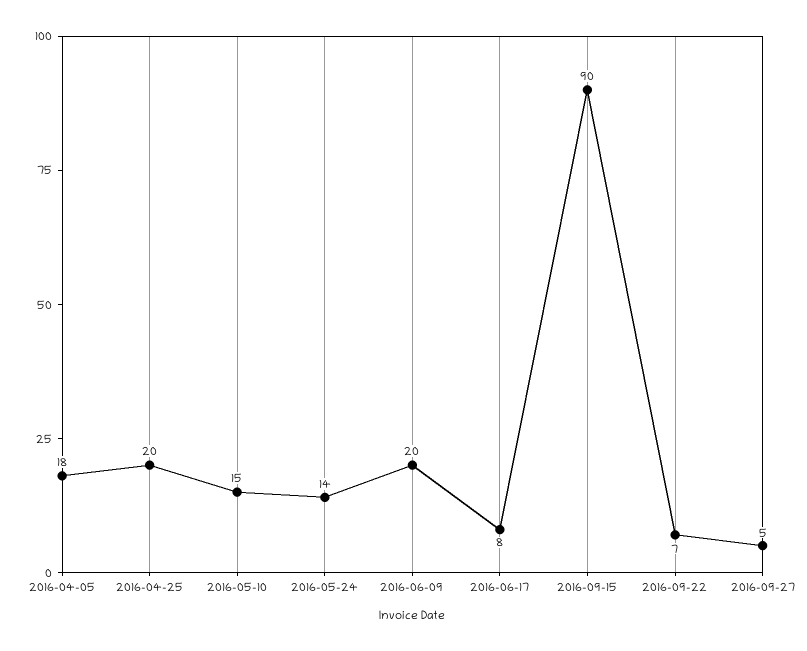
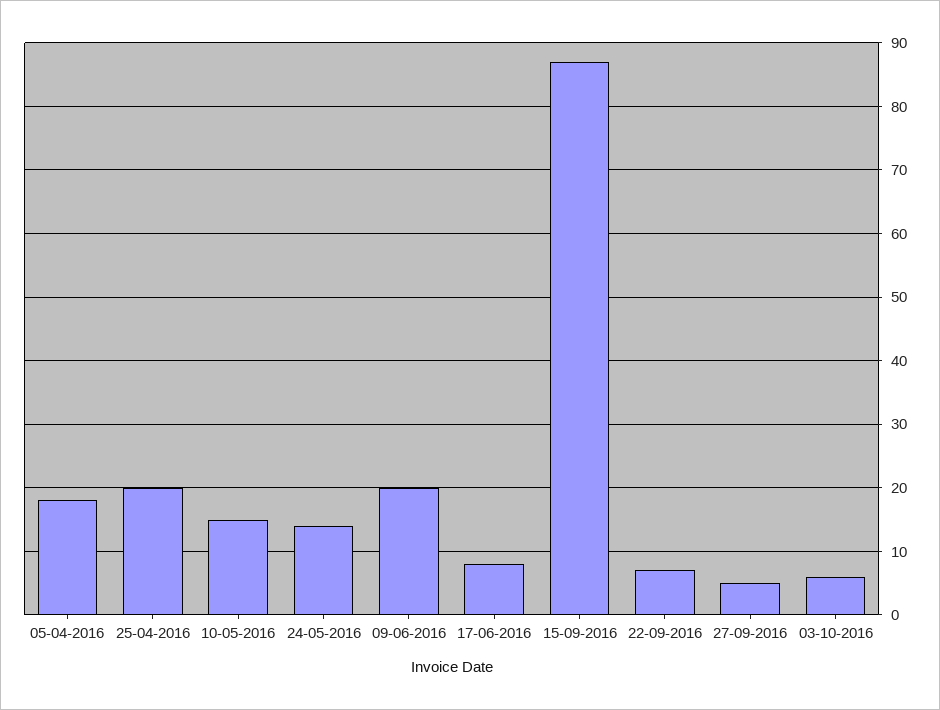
2016-09-15: 90 -> 87
03-10-2016: none -> 6

